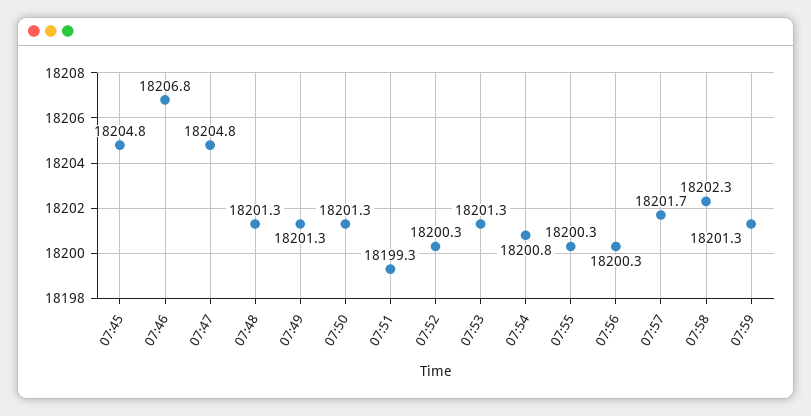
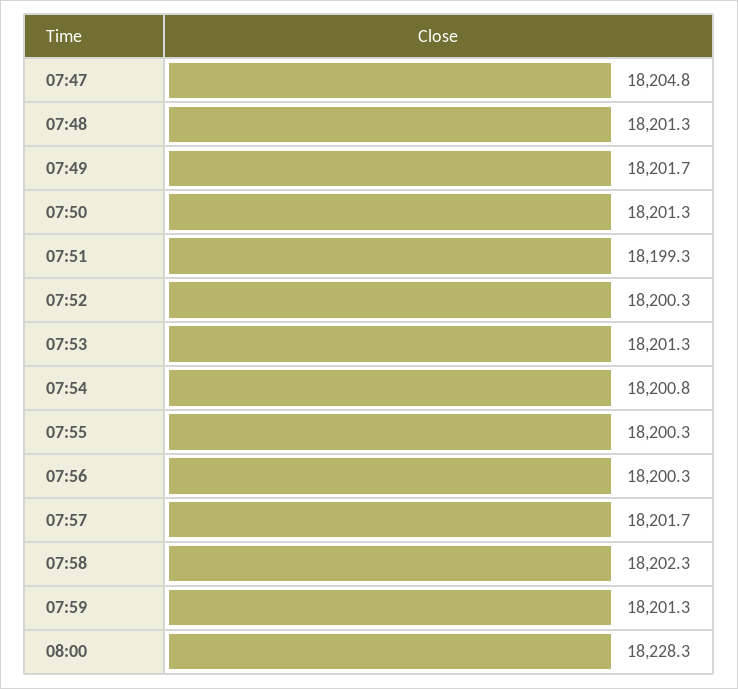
07:45: 18204.8 -> none
07:46: 18206.8 -> none
07:49: 18201.3 -> 18201.7
08:00: none -> 18228.3

